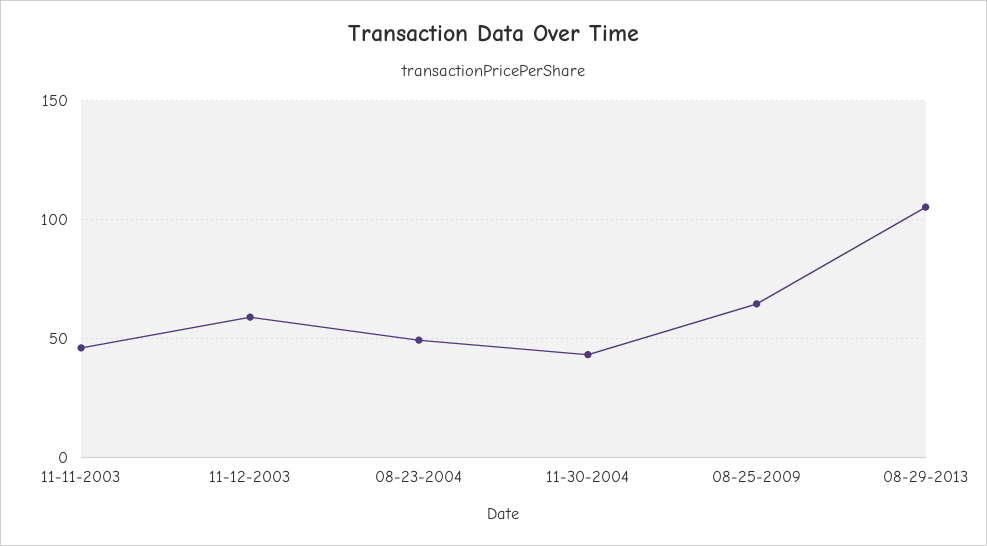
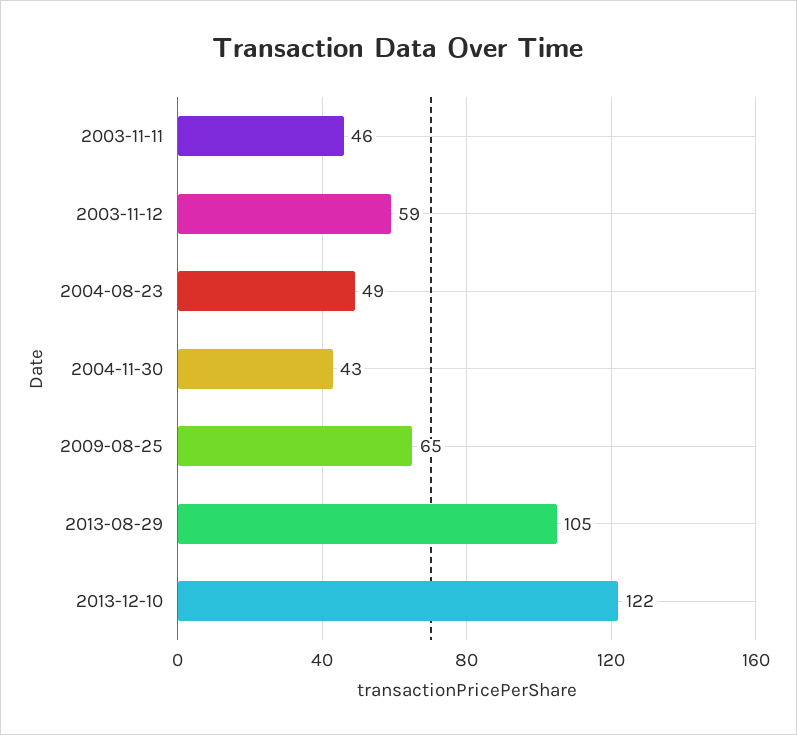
2013-12-10: none -> 122

